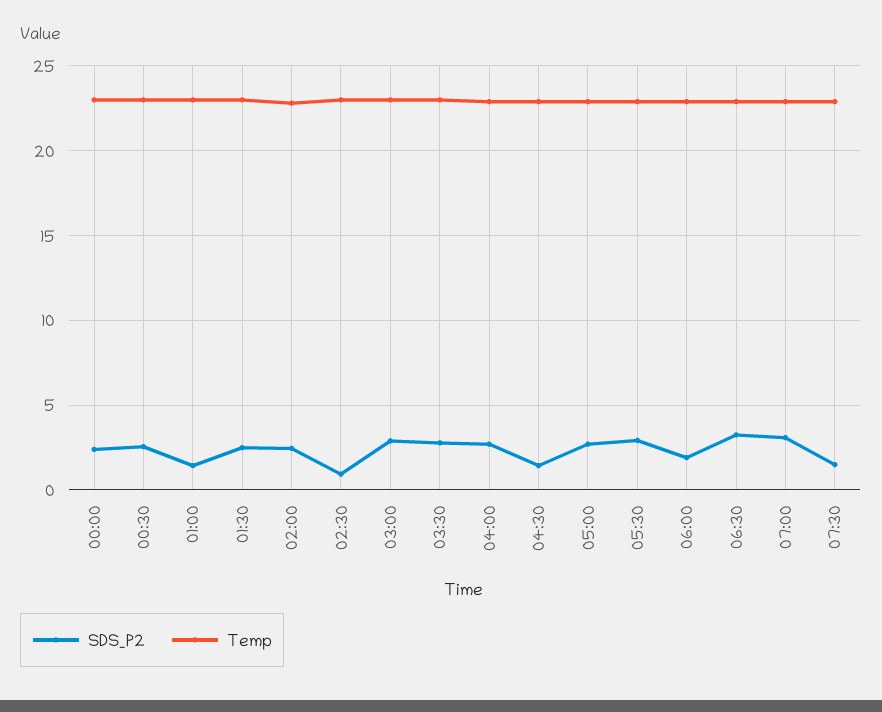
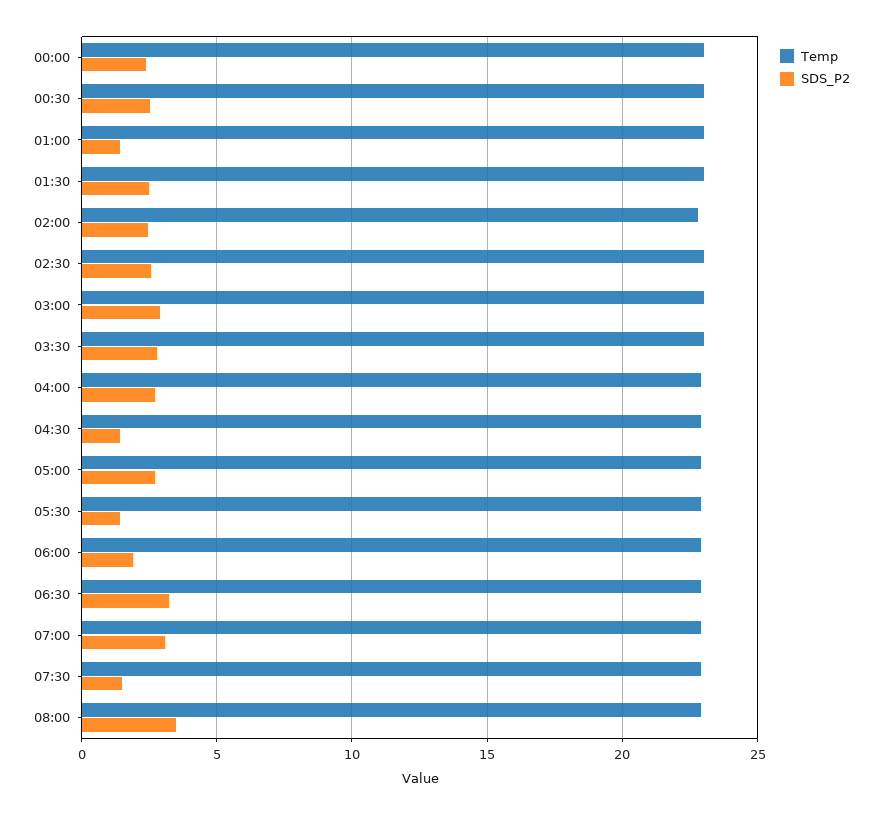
SDS_P2, 02:30: 1 -> 2.5
SDS_P2, 05:30: 3 -> 1.5
Temp, 08:00: none -> 23
SDS_P2, 08:00: none -> 3.5

